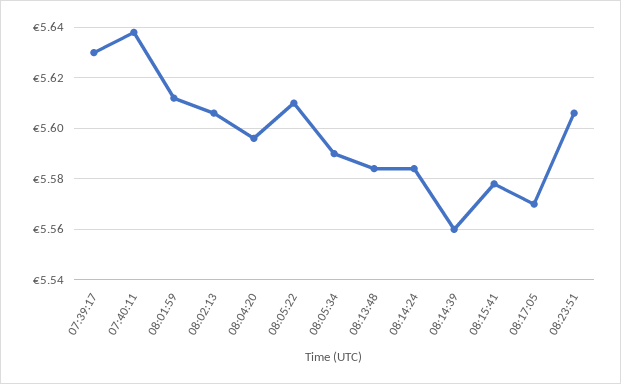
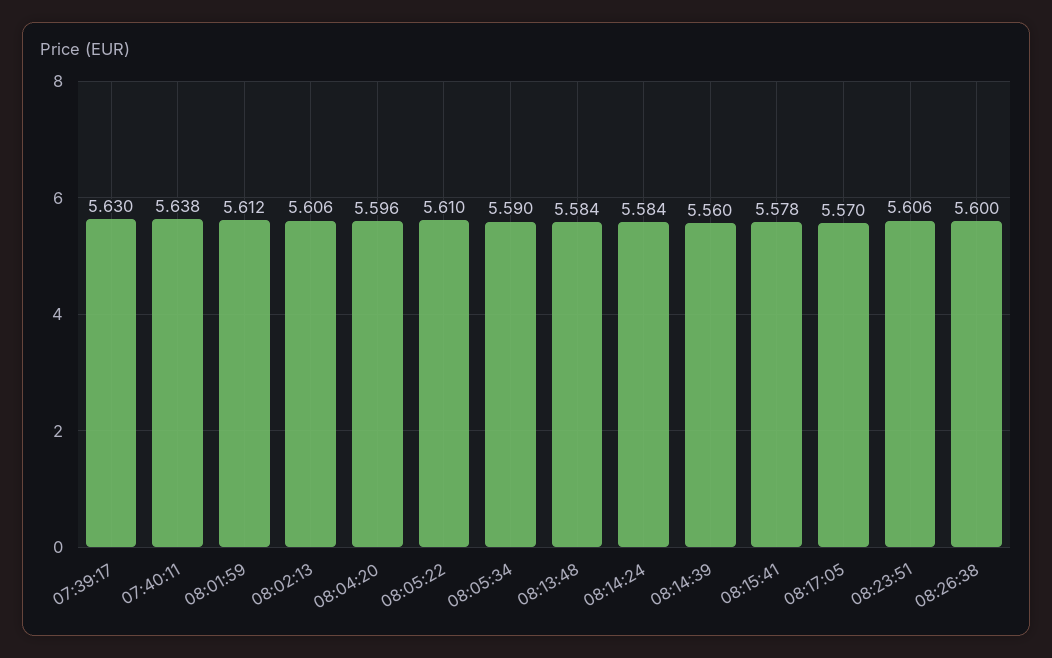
08:26:38: none -> 5.6

